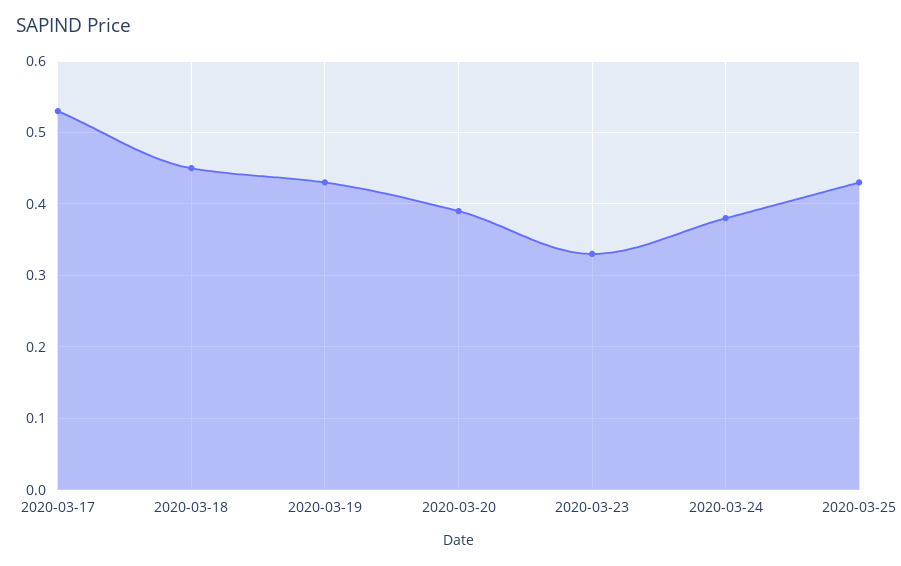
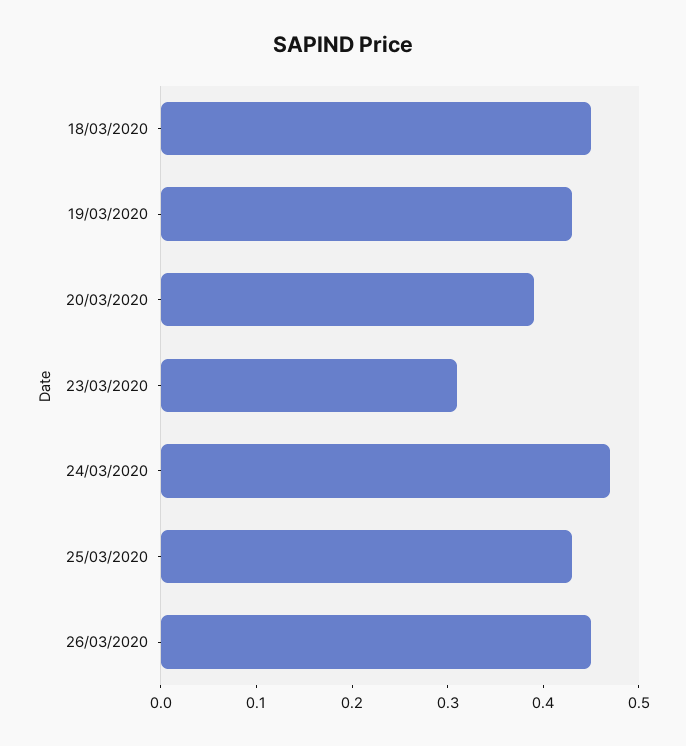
2020-03-17: 0.53 -> none
2020-03-23: 0.33 -> 0.31
2020-03-24: 0.38 -> 0.47
26/03/2020: none -> 0.45

